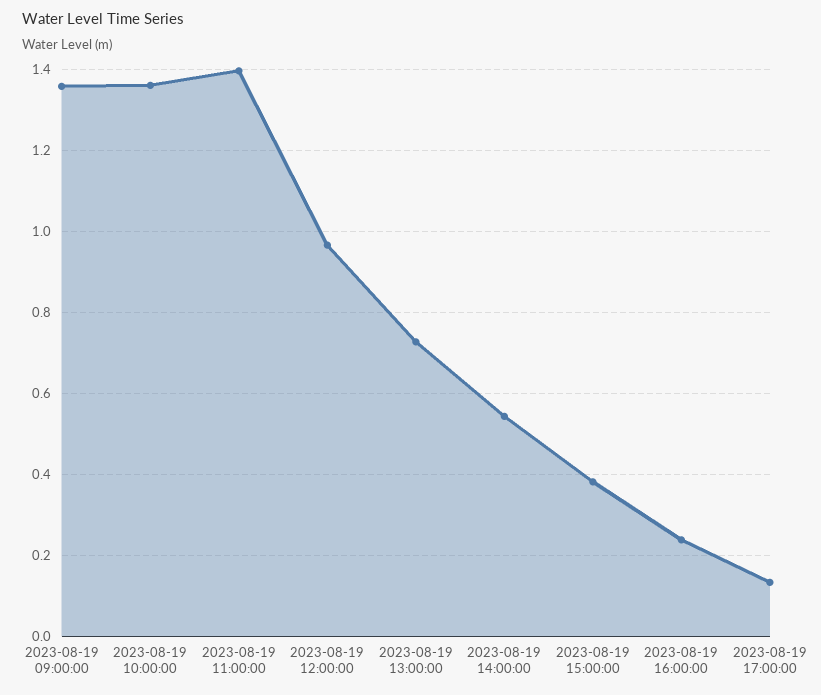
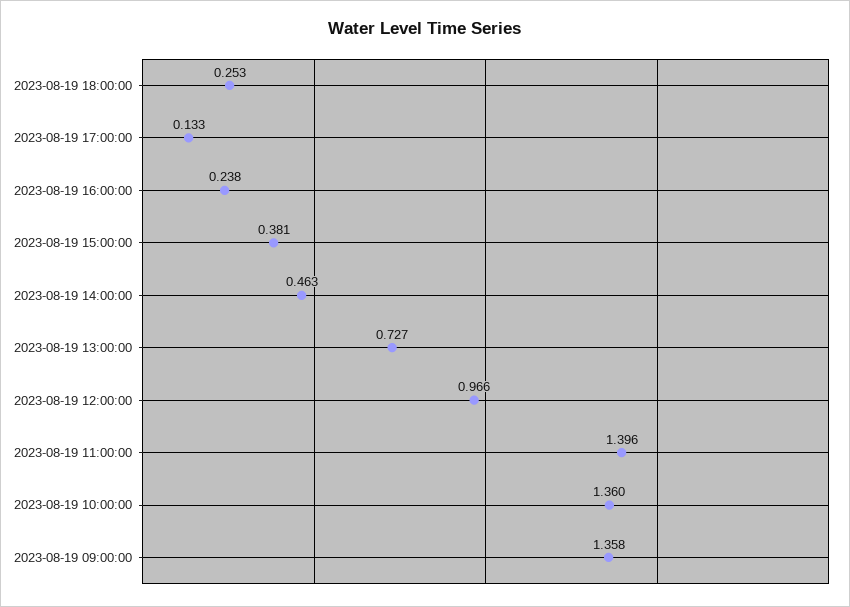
2023-08-19 14:00:00: 0.54 -> 0.463
2023-08-19 18:00:00: none -> 0.253

